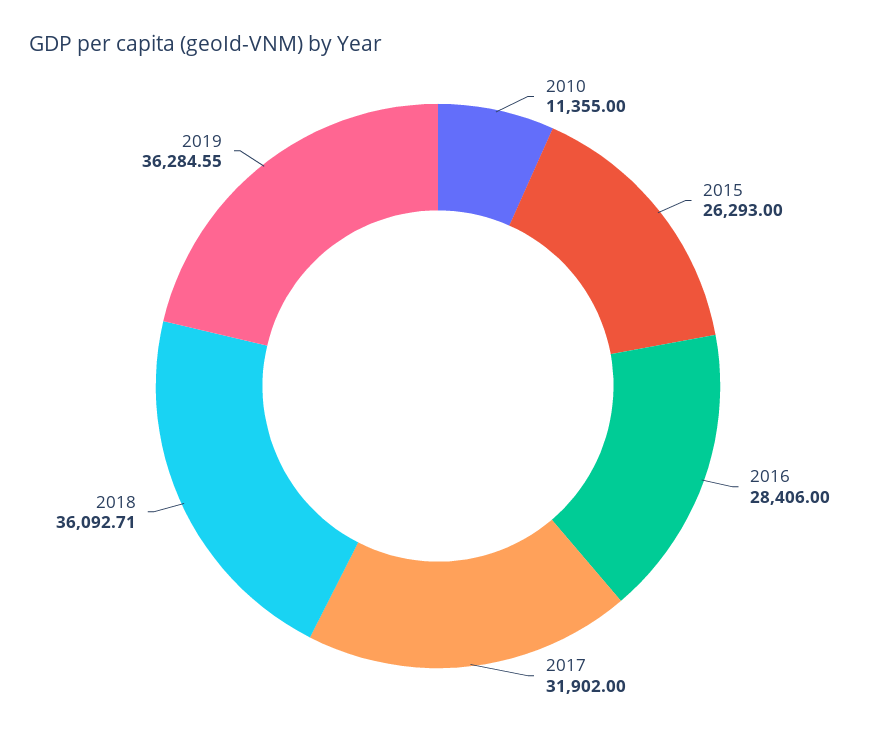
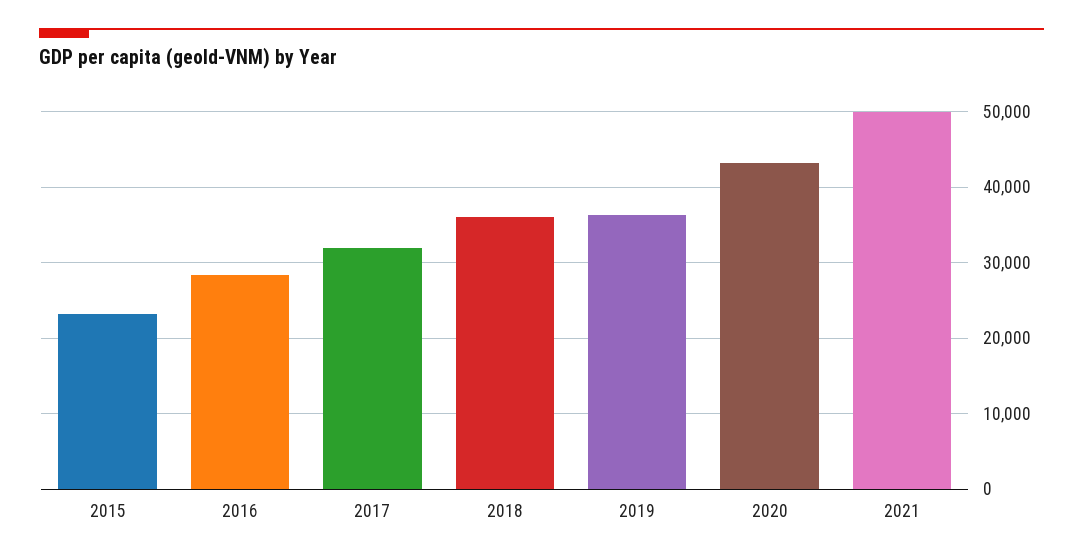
2010: 11355 -> none
2015: 26293 -> 23000
2020: none -> 43000
2021: none -> 50000

